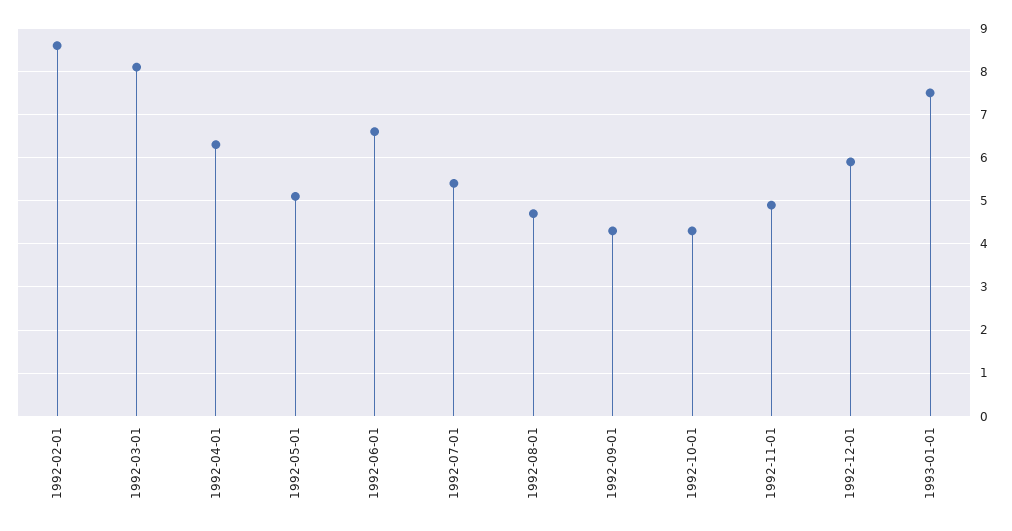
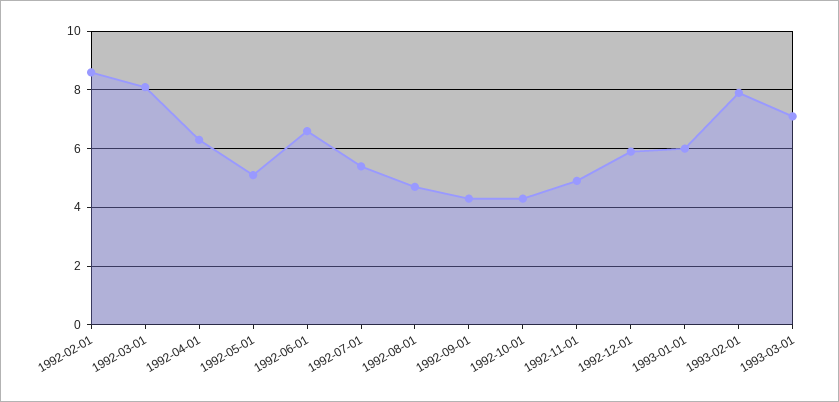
1993-01-01: 7.5 -> 6
1993-02-01: none -> 8
1993-03-01: none -> 7

